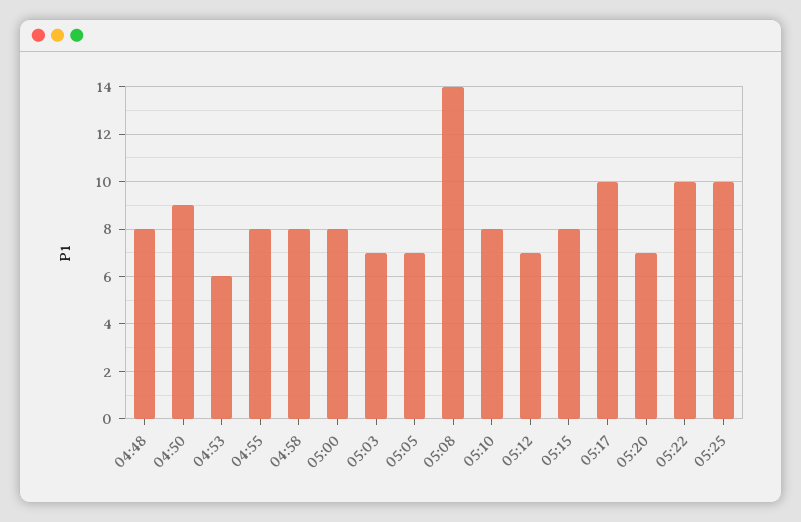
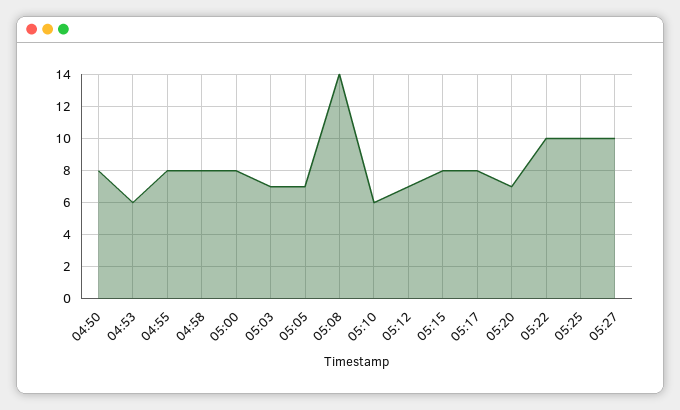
04:48: 8 -> none
04:50: 9 -> 8
05:10: 8 -> 6
05:17: 10 -> 8
05:27: none -> 10

